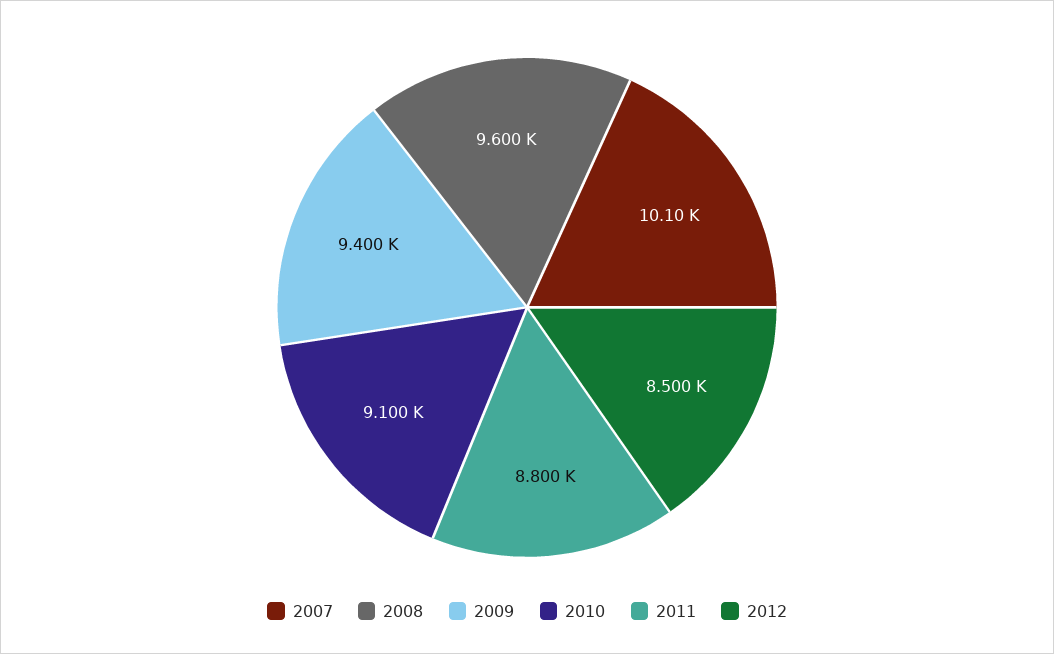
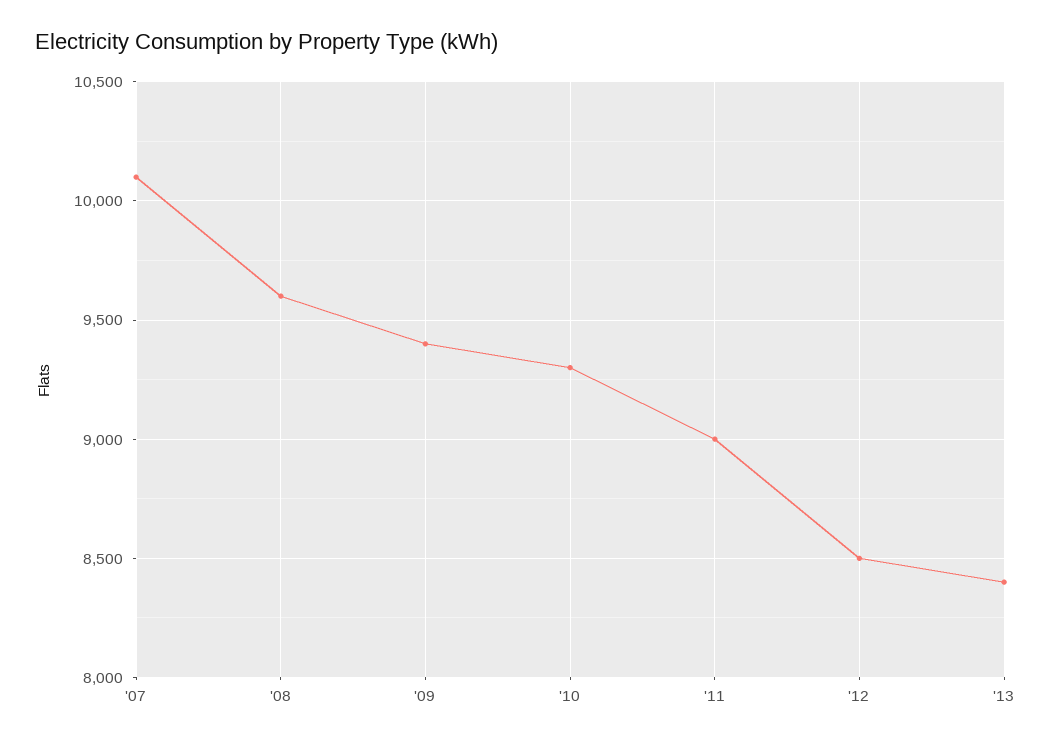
2010: 9100 -> 9300
2011: 8800 -> 9000
'13: none -> 8400

